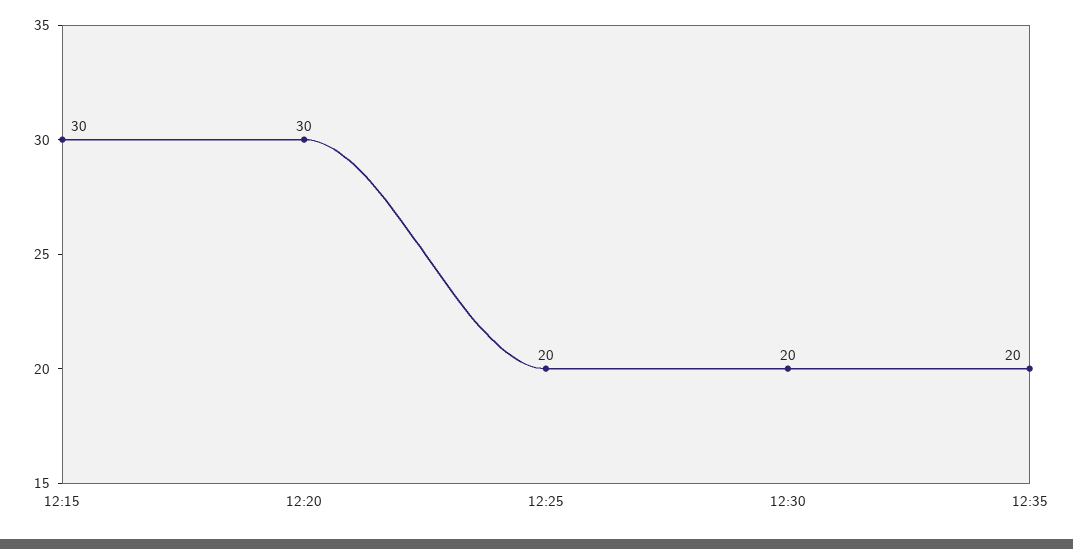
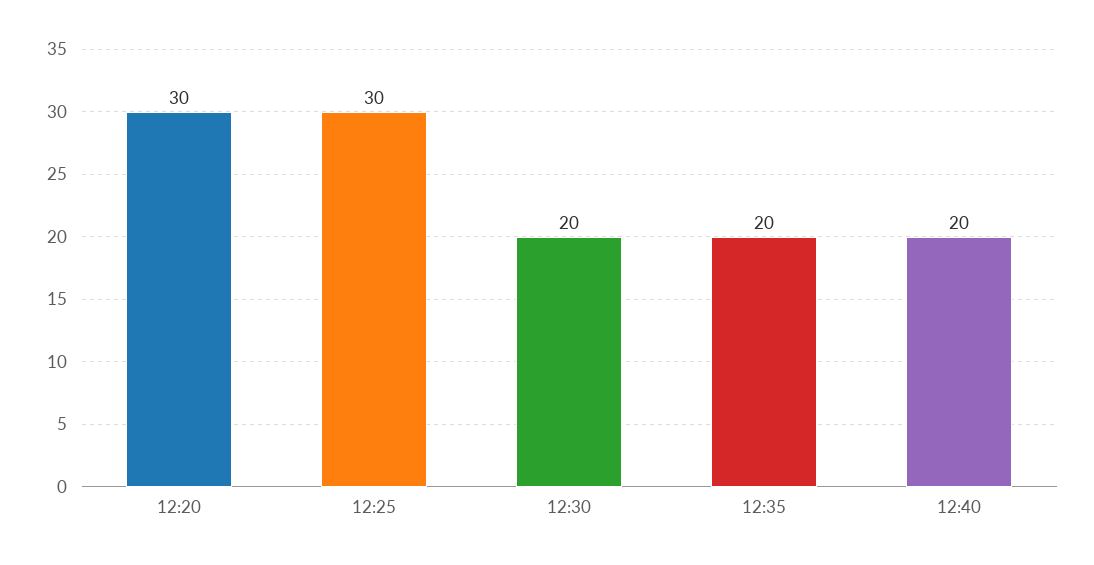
12:15: 30 -> none
12:25: 20 -> 30
12:40: none -> 20

